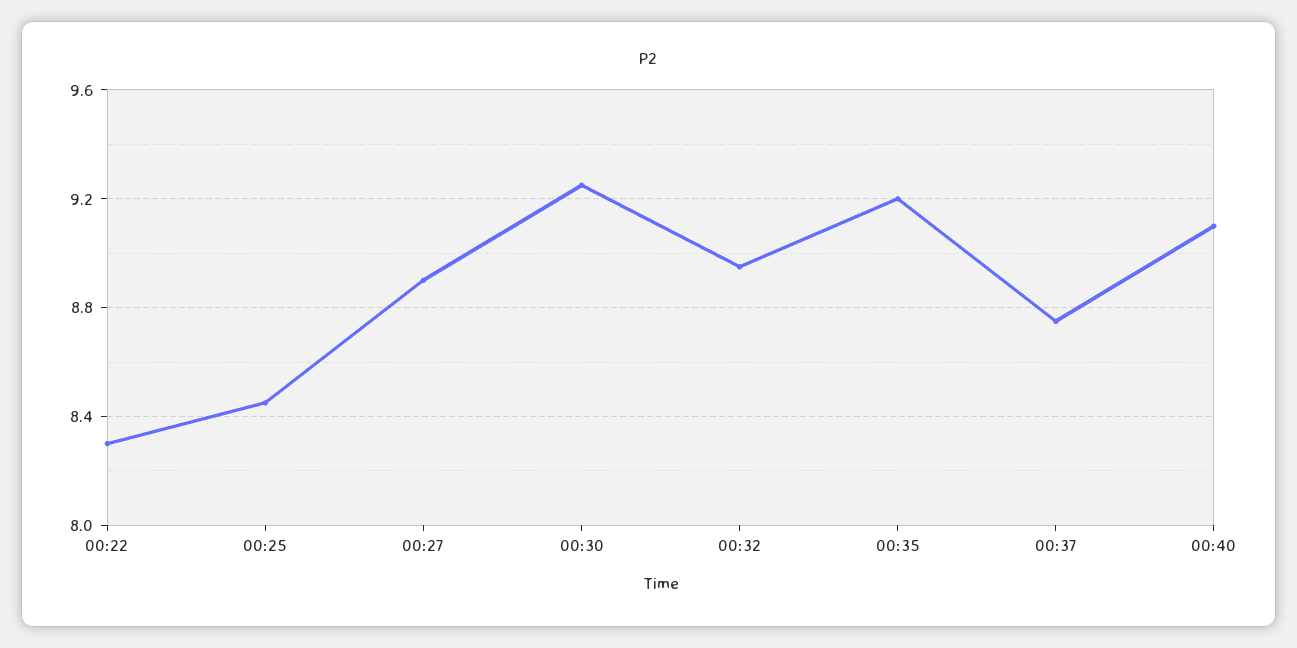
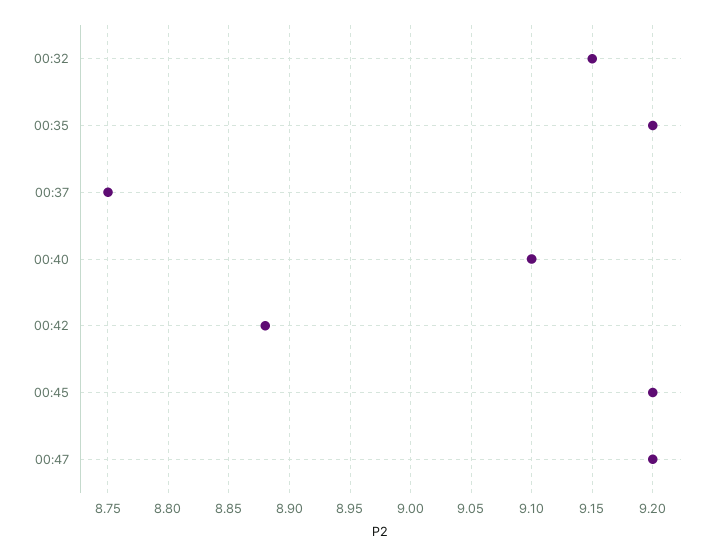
00:22: 8.3 -> none
00:25: 8.45 -> none
00:27: 8.9 -> none
00:30: 9.25 -> none
00:32: 8.95 -> 9.15
00:42: none -> 8.88
00:45: none -> 9.2
00:47: none -> 9.2

